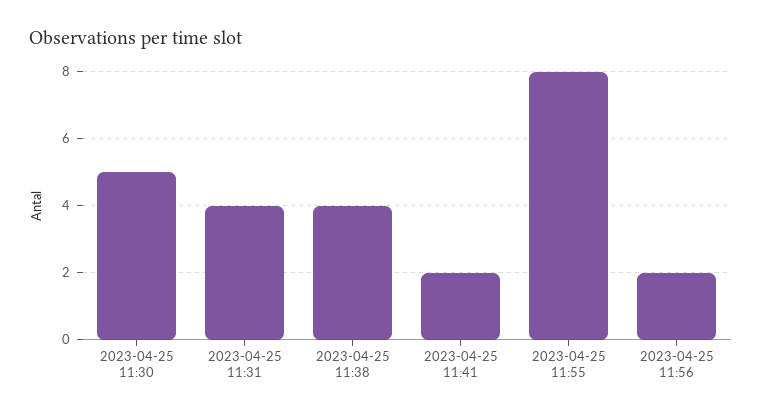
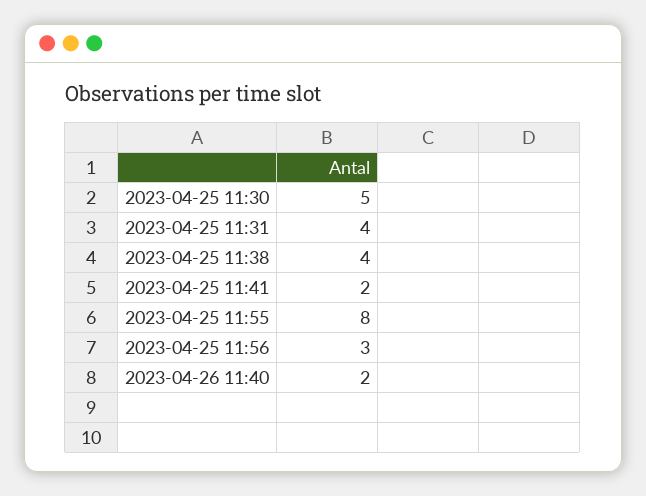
2023-04-25 11:56: 2 -> 3
2023-04-26 11:40: none -> 2

